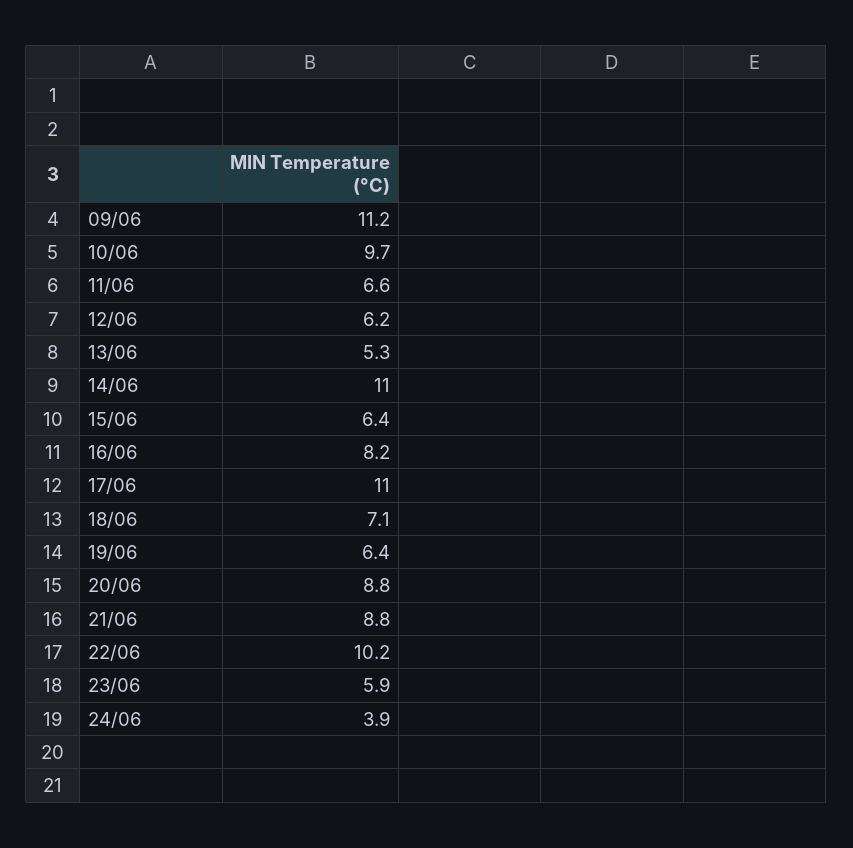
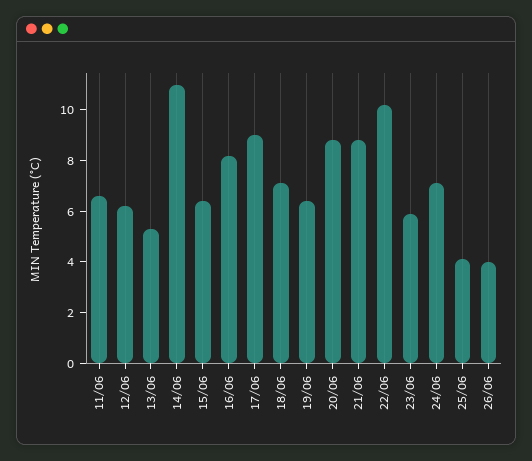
09/06: 11.2 -> none
10/06: 9.7 -> none
17/06: 11 -> 9
24/06: 3.9 -> 7
25/06: none -> 4
26/06: none -> 4

